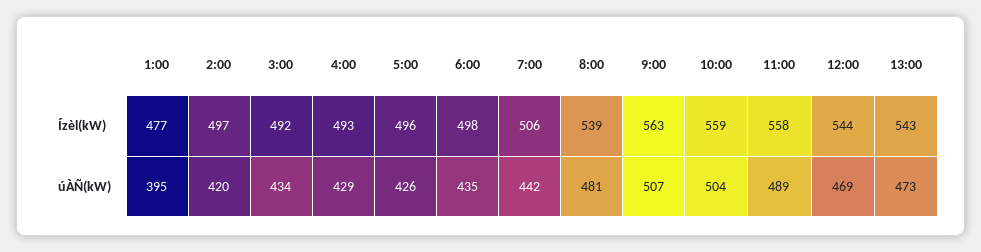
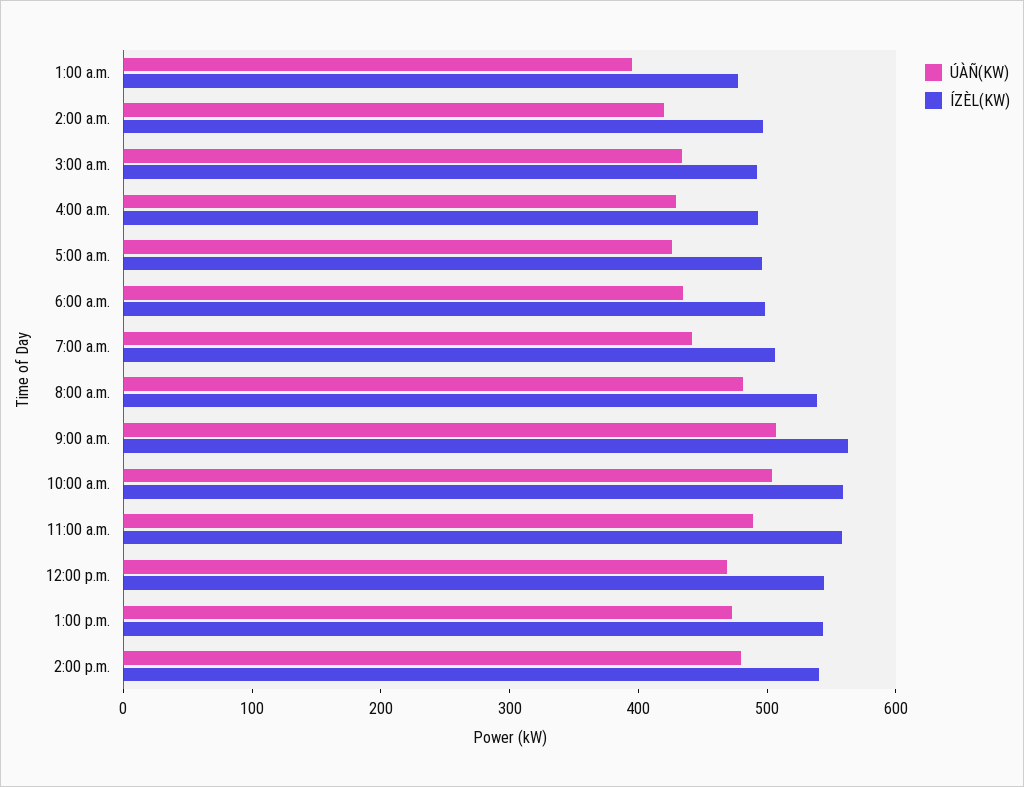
úÀÑ(kW), 2:00 p.m.: none -> 480
Ízèl(kW), 2:00 p.m.: none -> 540

